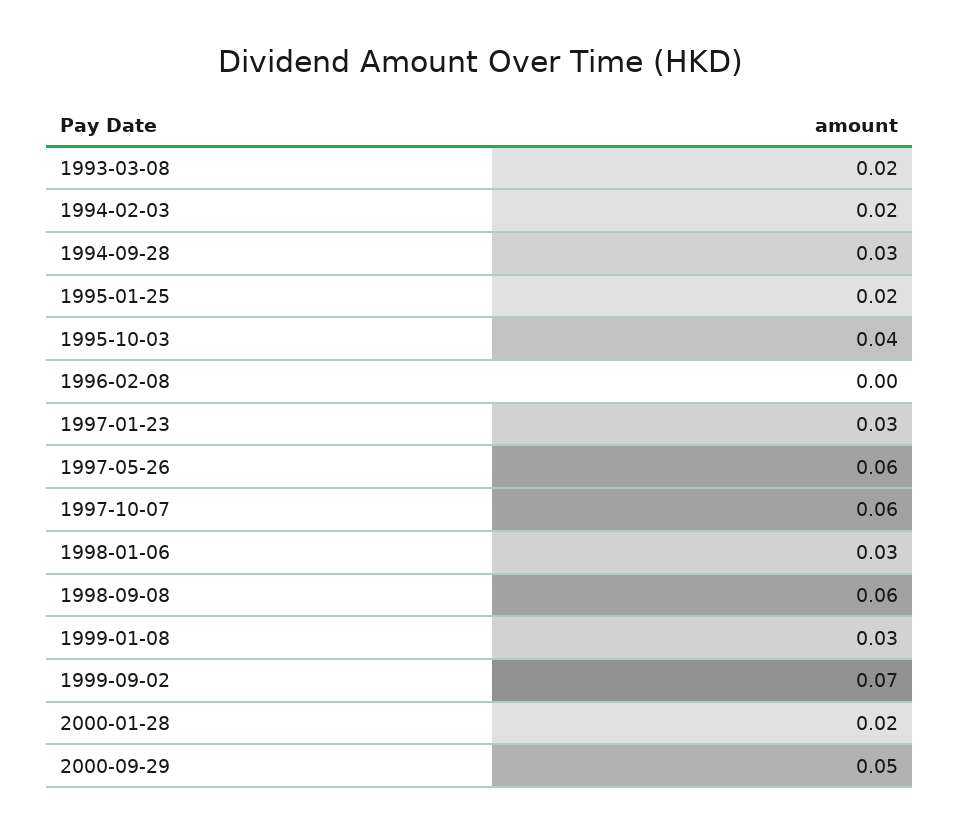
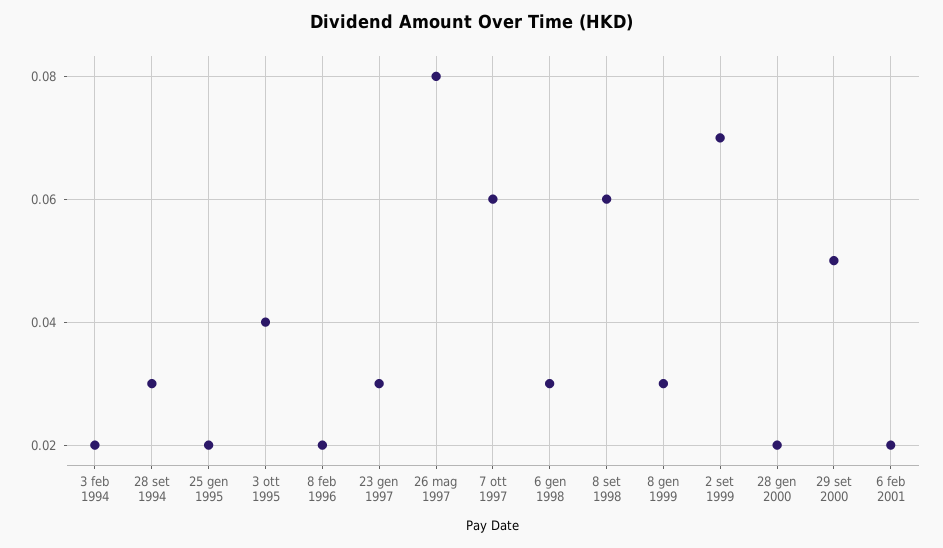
1993-03-08: 0.02 -> none
1996-02-08: 0 -> 0.02
1997-05-26: 0.06 -> 0.08
6 feb 2001: none -> 0.02

